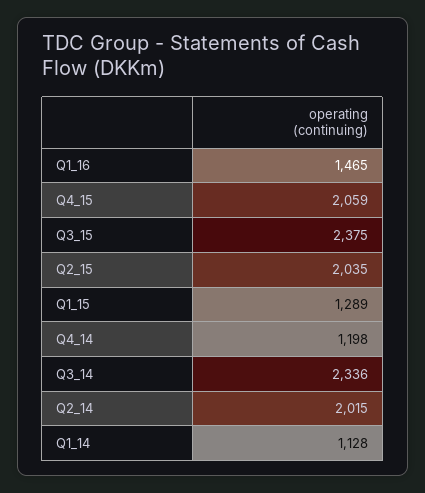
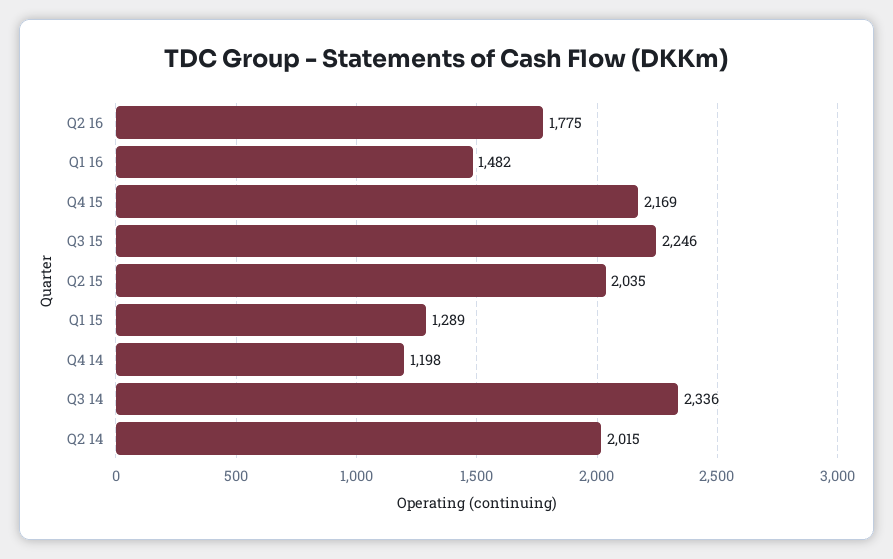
Q1_16: 1465 -> 1482
Q4_15: 2059 -> 2169
Q3_15: 2375 -> 2246
Q1_14: 1128 -> none
Q2 16: none -> 1775

